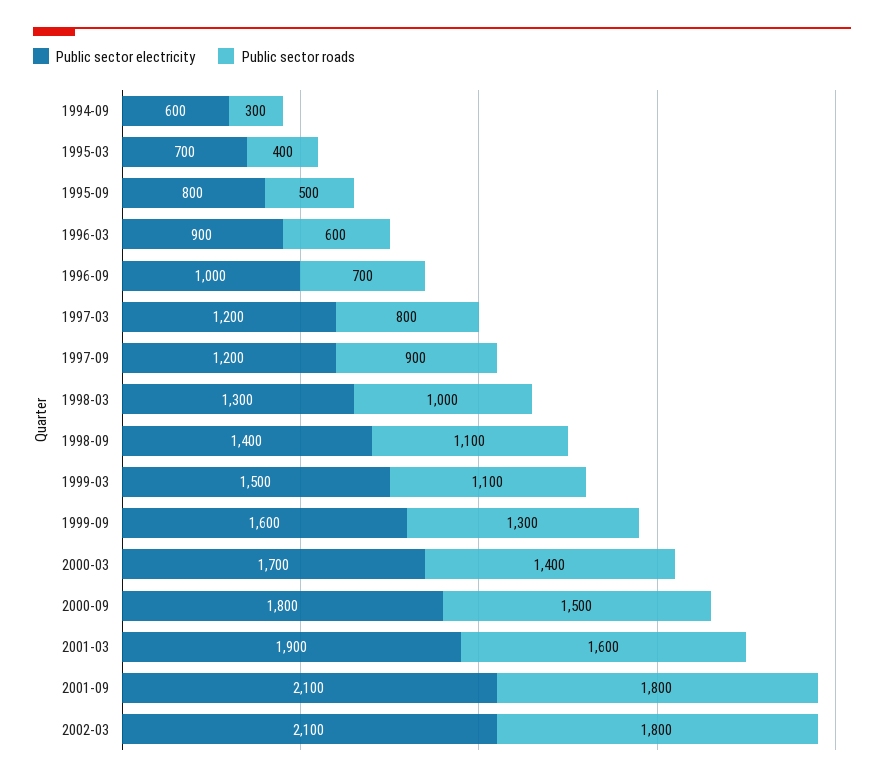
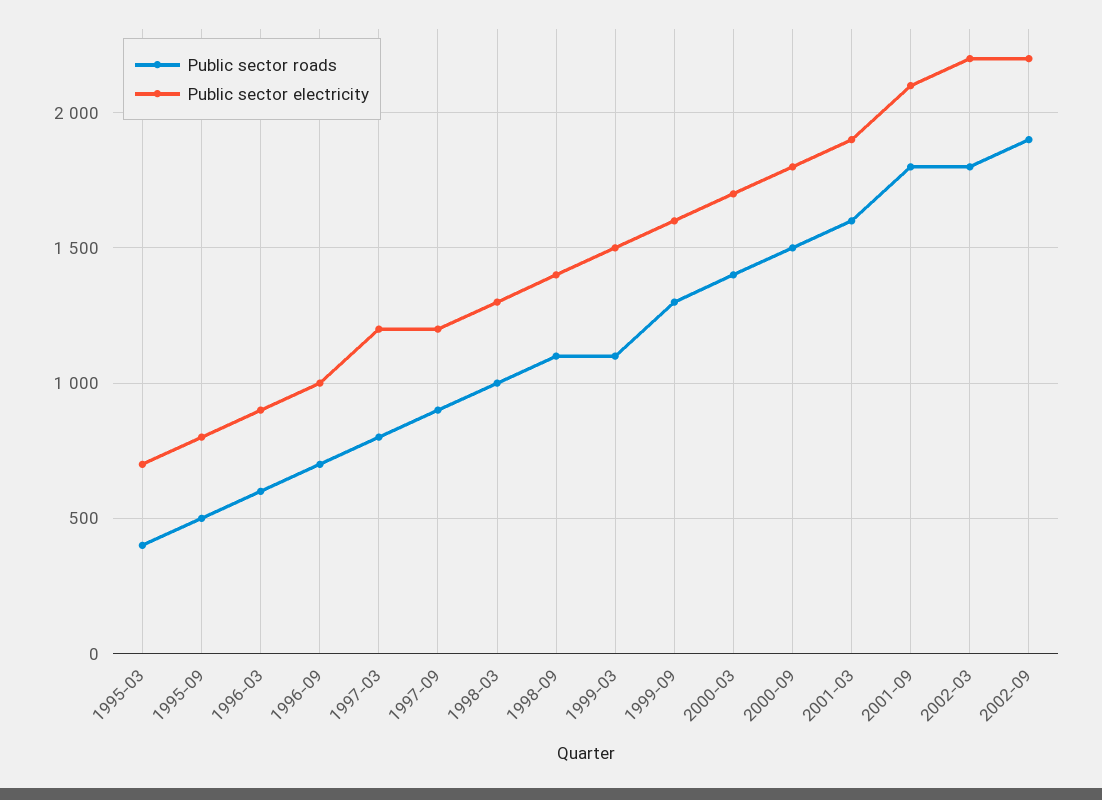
Public sector electricity, 1994-09: 600 -> none
Public sector roads, 1994-09: 300 -> none
Public sector electricity, 2002-03: 2100 -> 2200
Public sector roads, 2002-09: none -> 1900
Public sector electricity, 2002-09: none -> 2200

